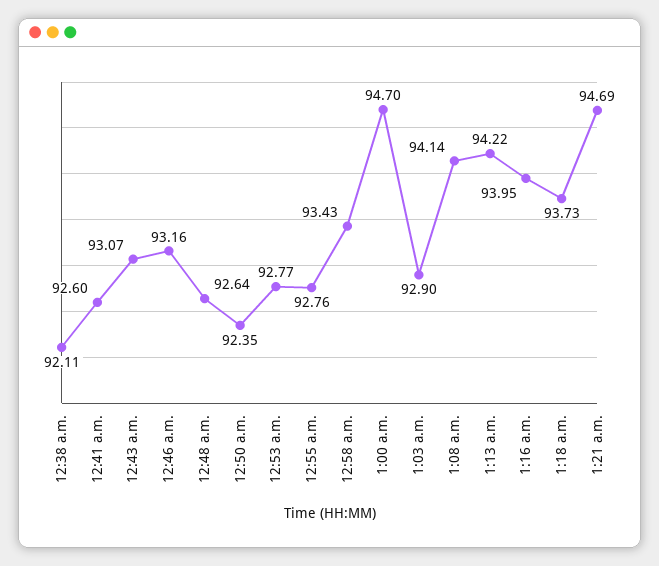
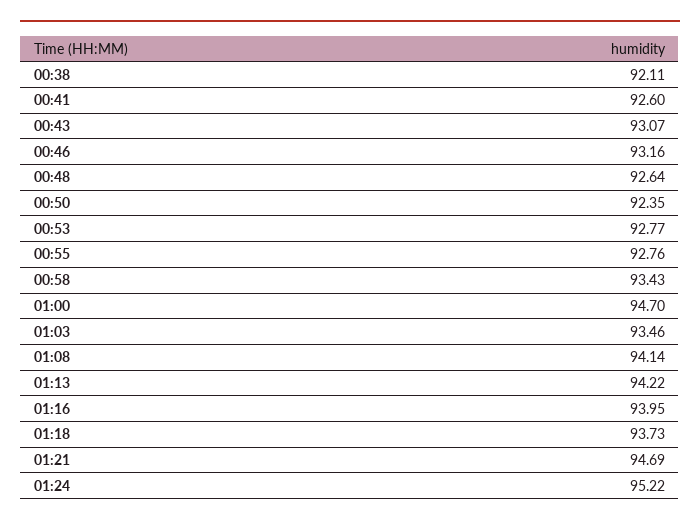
1:03 a.m.: 92.9 -> 93.46
01:24: none -> 95.22

